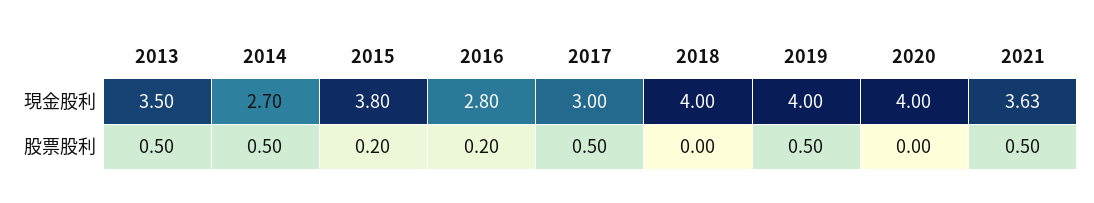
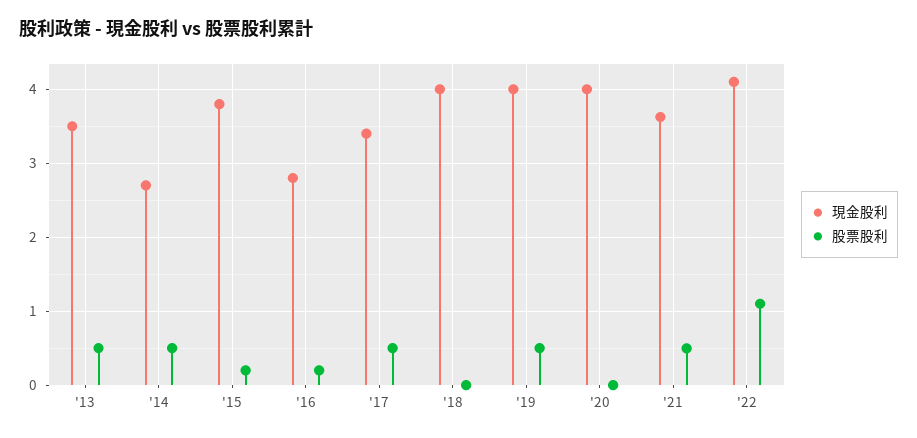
現金股利, 2017: 3 -> 3.4
現金股利, '22: none -> 4.1
股票股利, '22: none -> 1.1

